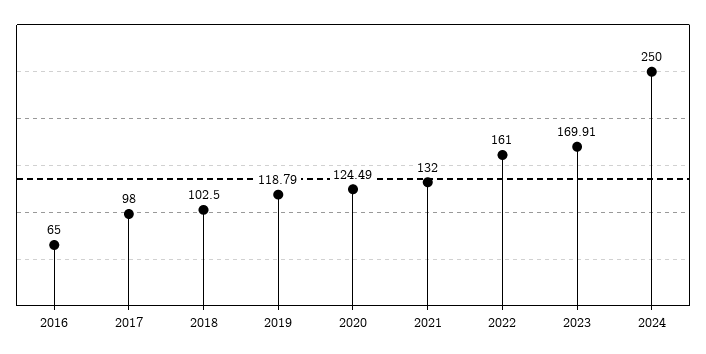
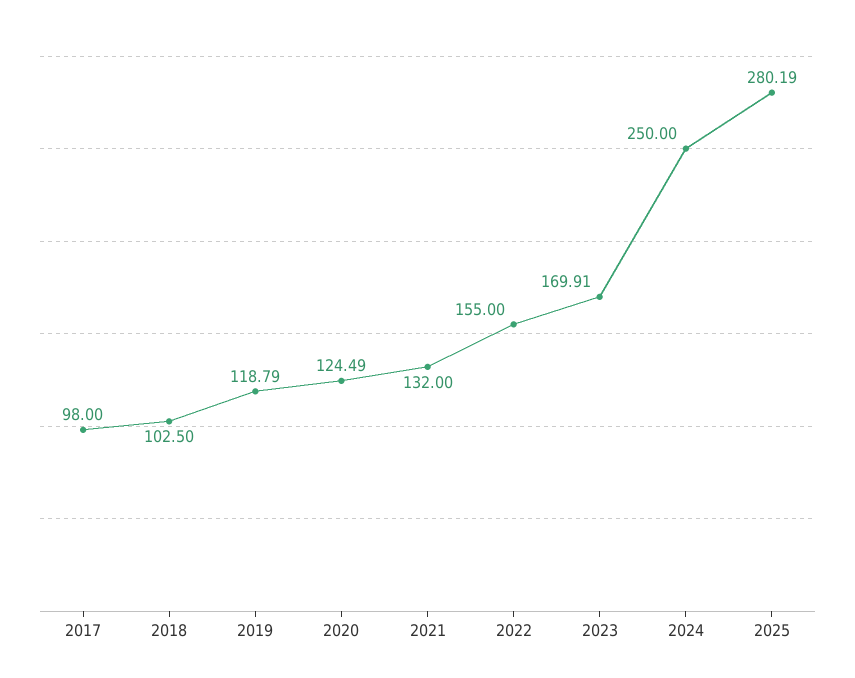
2016: 65 -> none
2022: 161 -> 155
2025: none -> 280.19

